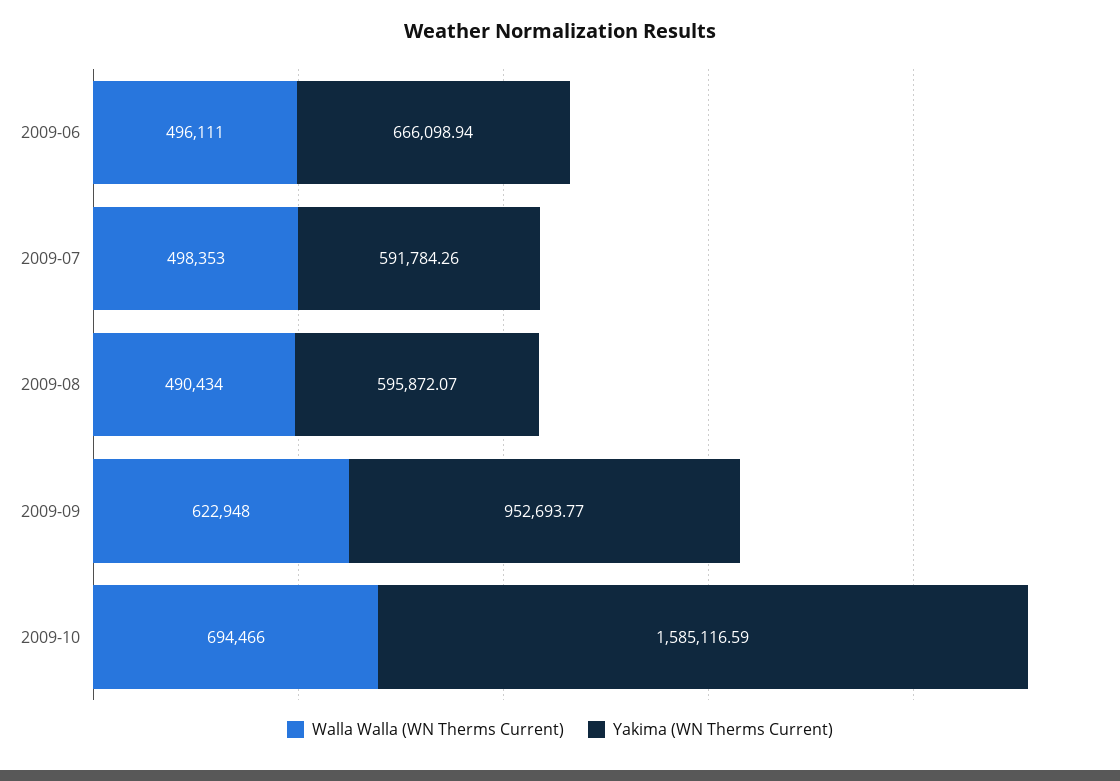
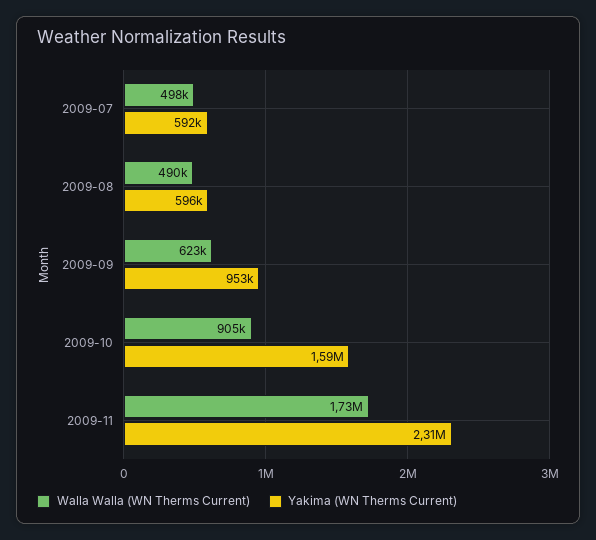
Walla Walla (WN Therms Current), 2009-06: 496111 -> none
Yakima (WN Therms Current), 2009-06: 666098.94 -> none
Walla Walla (WN Therms Current), 2009-10: 694466 -> 905000
Walla Walla (WN Therms Current), 2009-11: none -> 1730000
Yakima (WN Therms Current), 2009-11: none -> 2310000

